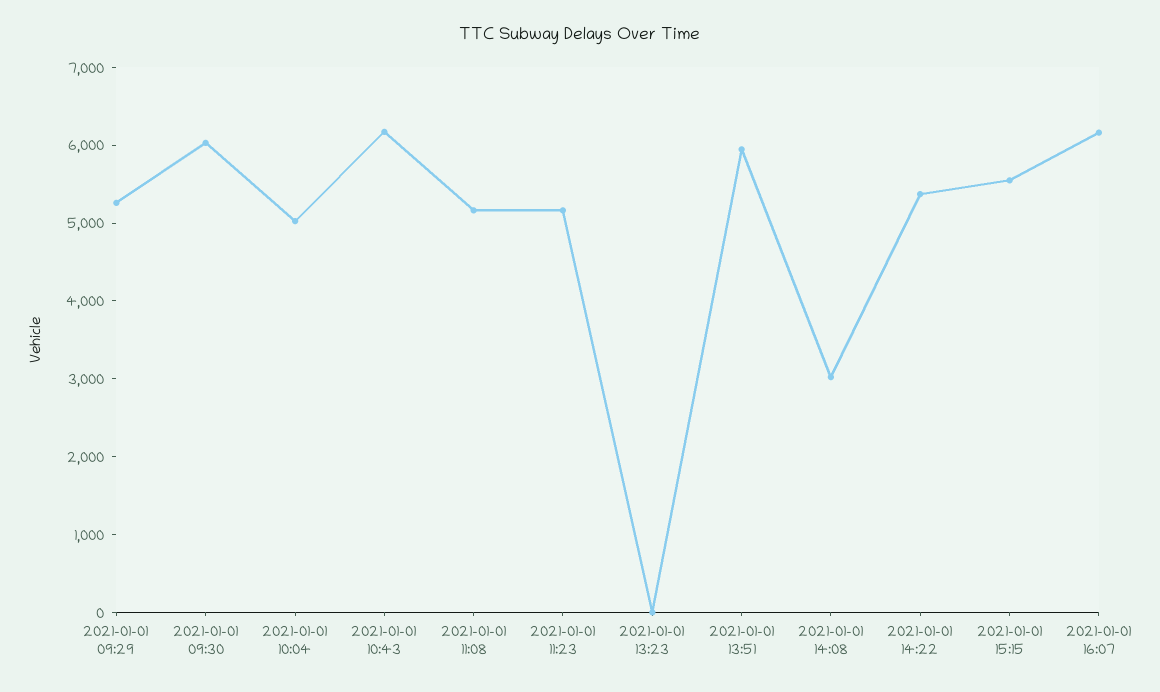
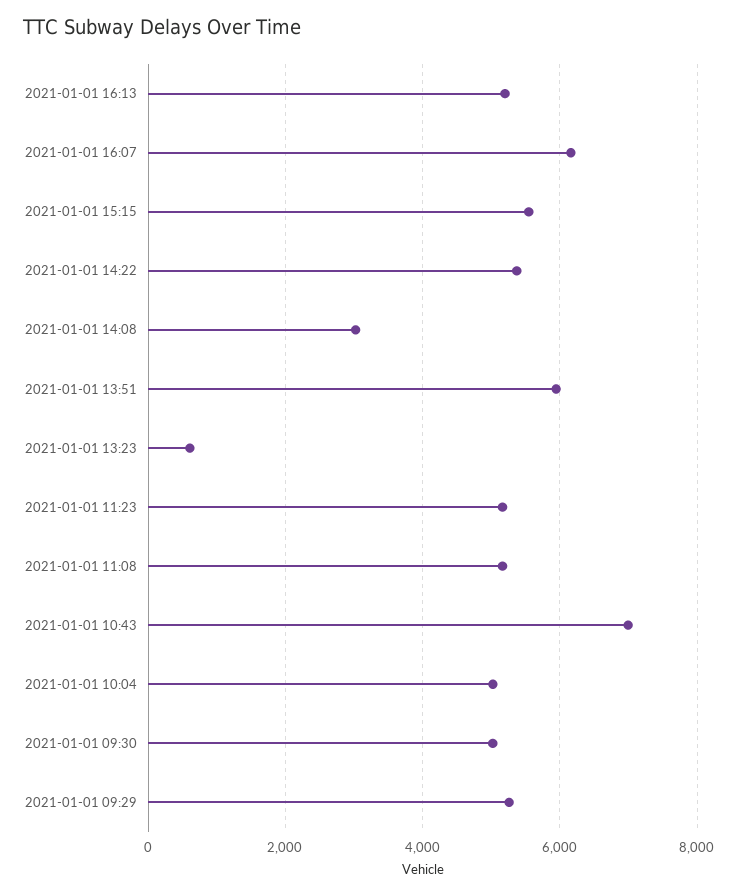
2021-01-01 09:30: 6000 -> 5000
2021-01-01 10:43: 6200 -> 7000
2021-01-01 13:23: 0 -> 600
2021-01-01 16:13: none -> 5200

